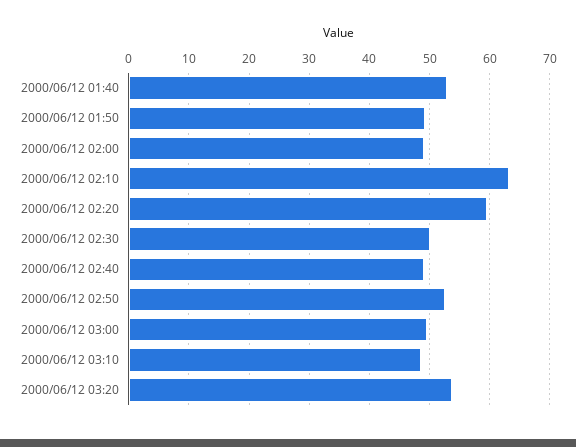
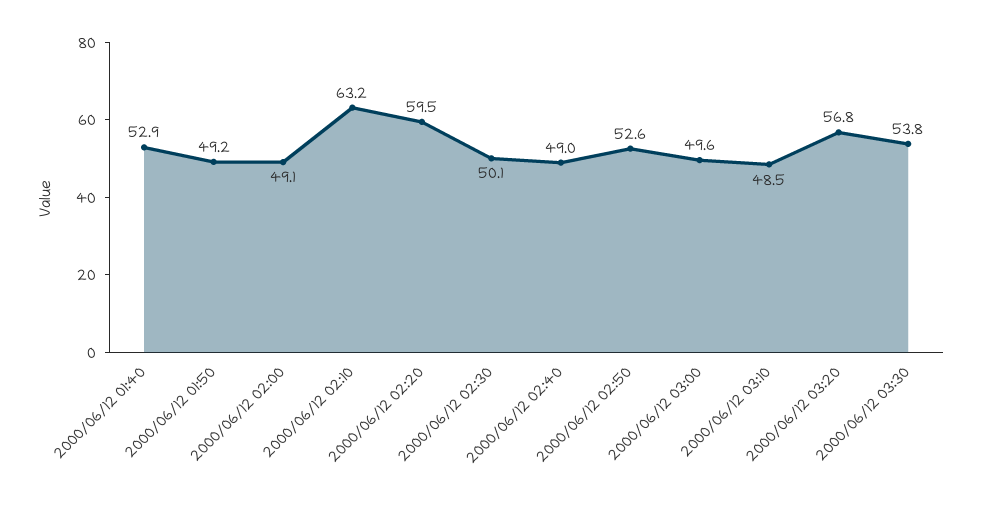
2000/06/12 03:20: 54 -> 56.8
2000/06/12 03:30: none -> 53.8

